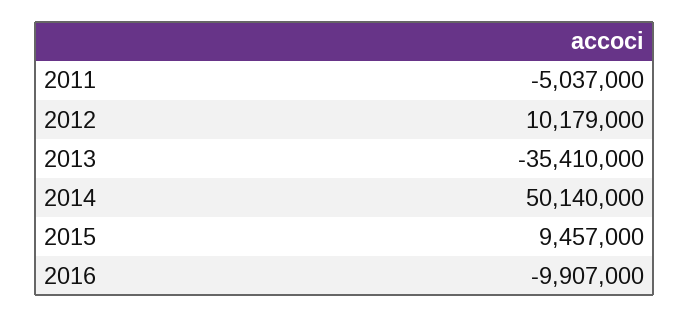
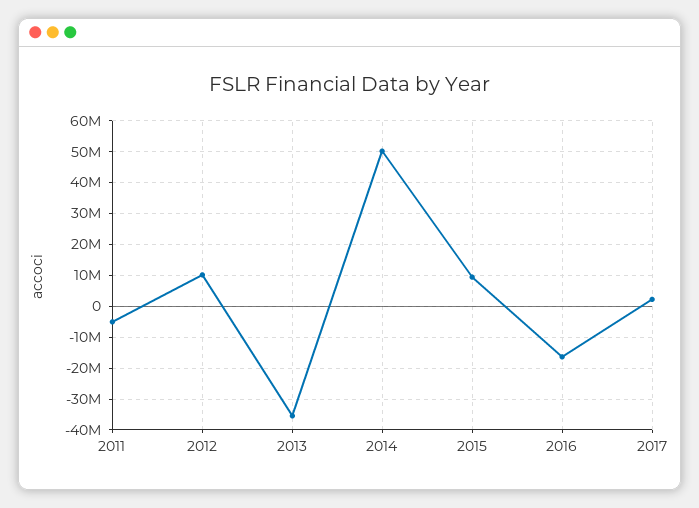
2016: -9907000 -> -16000000
2017: none -> 2000000

